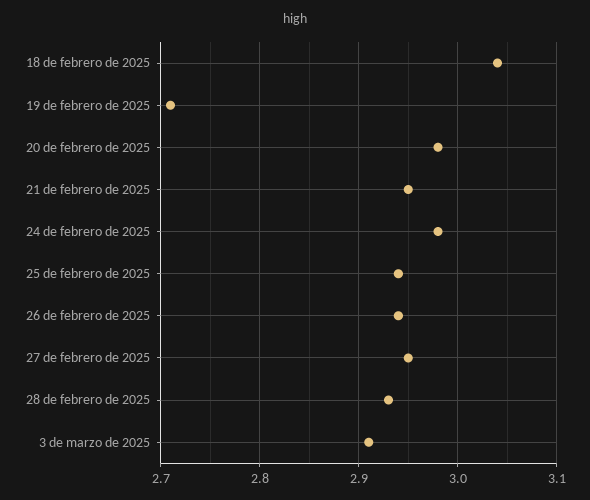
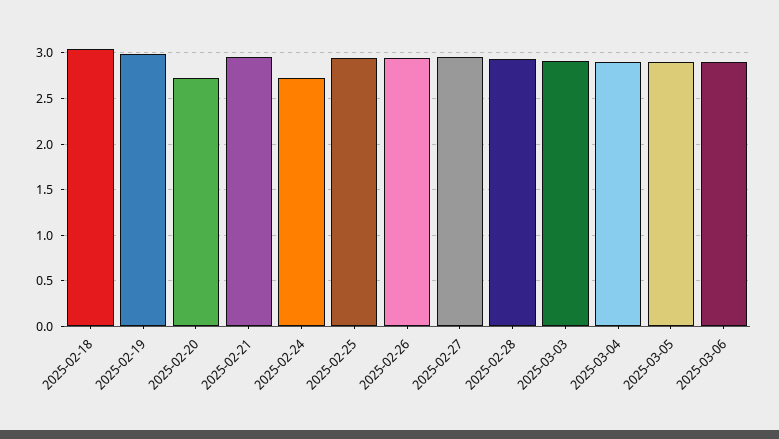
19 de febrero de 2025: 2.71 -> 3
20 de febrero de 2025: 2.98 -> 2.7
24 de febrero de 2025: 2.98 -> 2.7
2025-03-04: none -> 2.9
2025-03-05: none -> 2.9
2025-03-06: none -> 2.9

